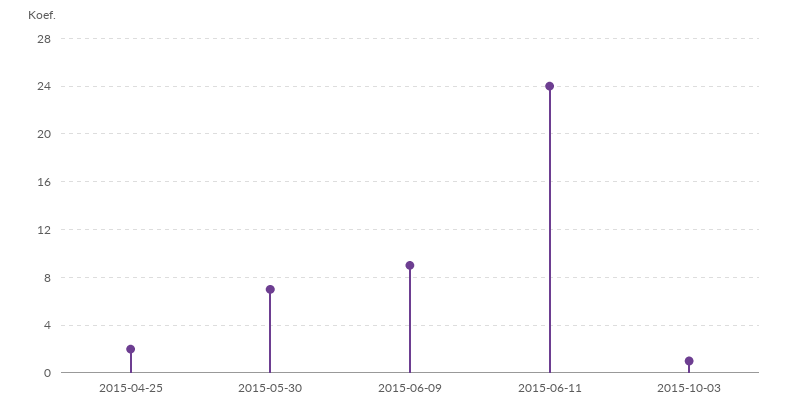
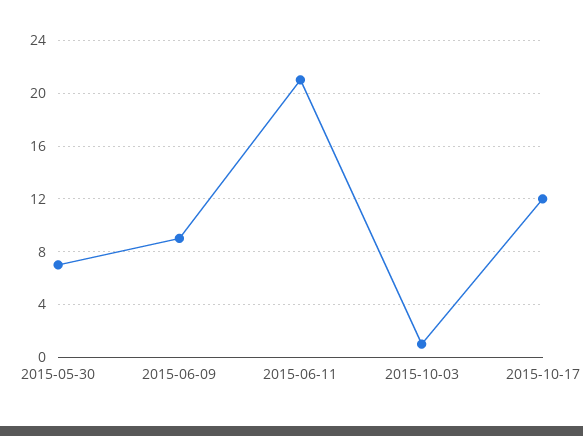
2015-04-25: 2 -> none
2015-06-11: 24 -> 21
2015-10-17: none -> 12

